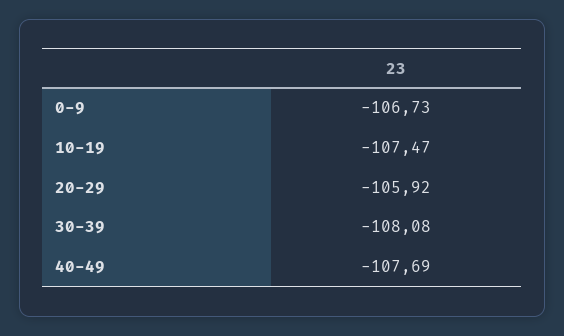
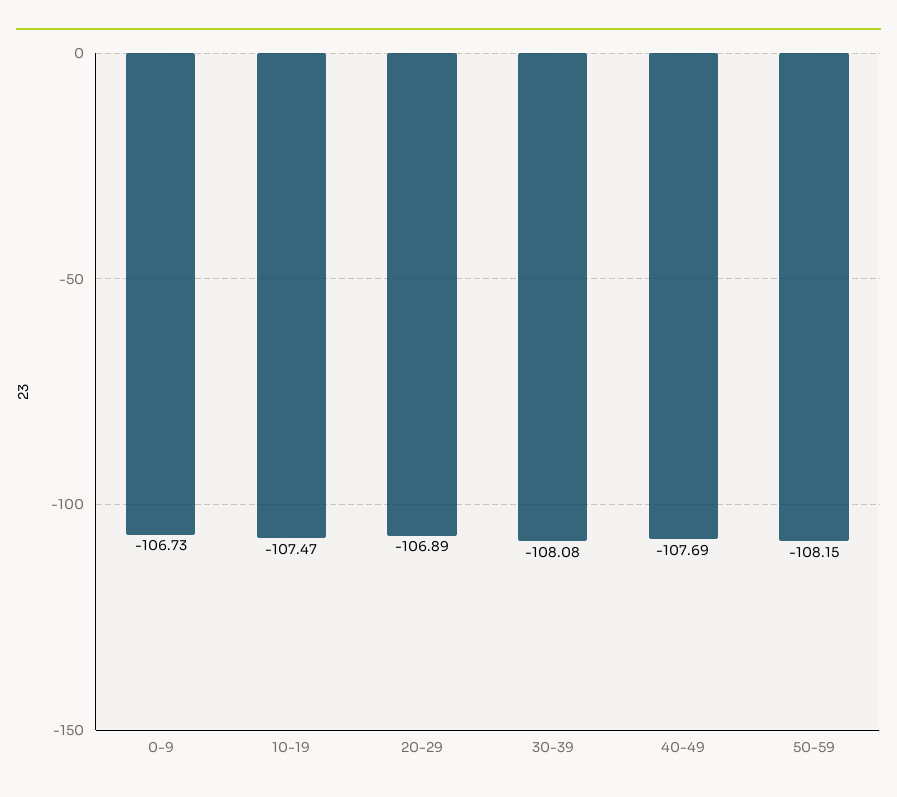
20-29: -105.92 -> -106.89
50-59: none -> -108.15

